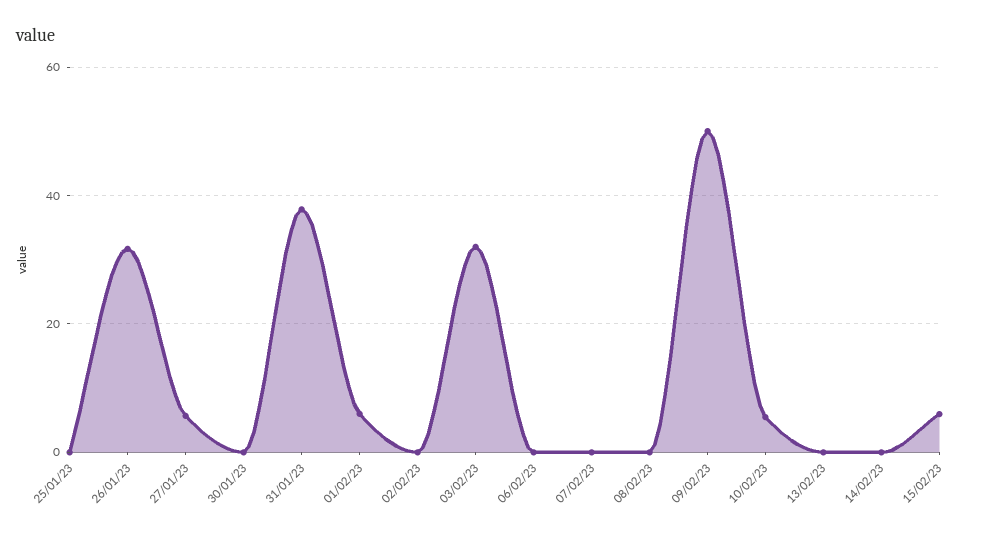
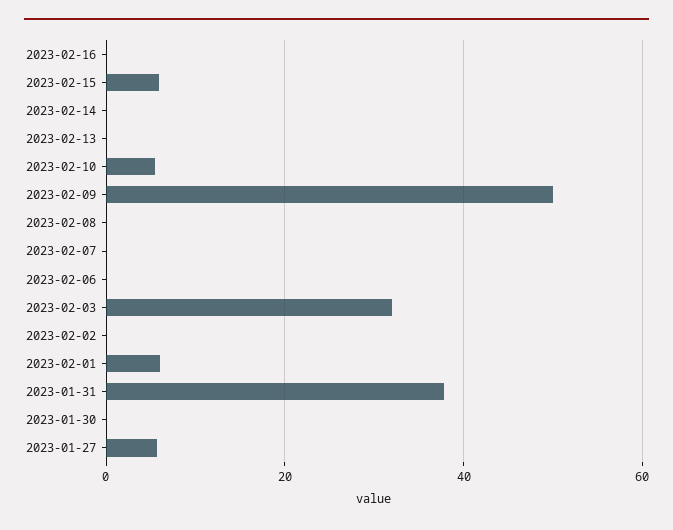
25/01/23: 0 -> none
26/01/23: 32 -> none
2023-02-16: none -> 0

